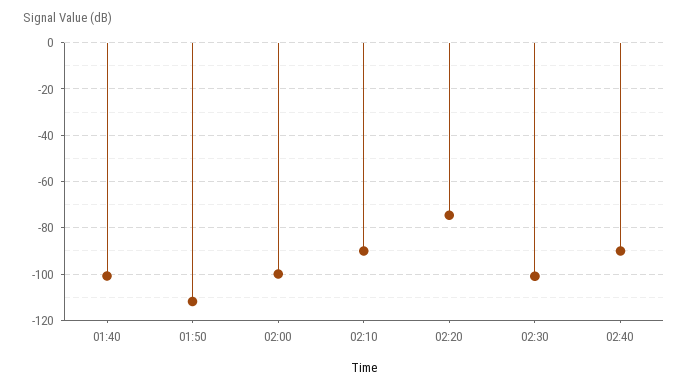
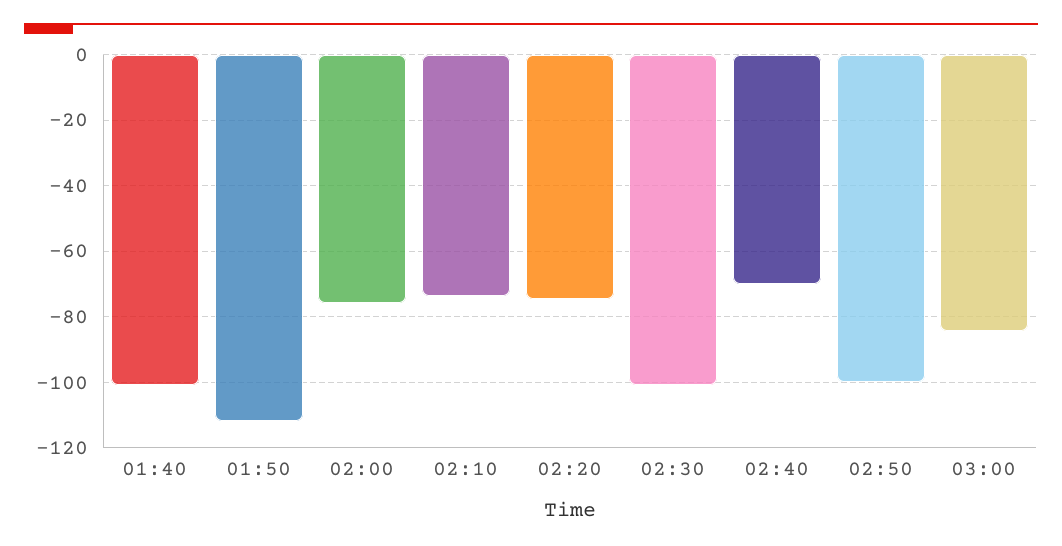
02:00: -100 -> -76
02:10: -90 -> -74
02:40: -90 -> -70
02:50: none -> -100
03:00: none -> -84

